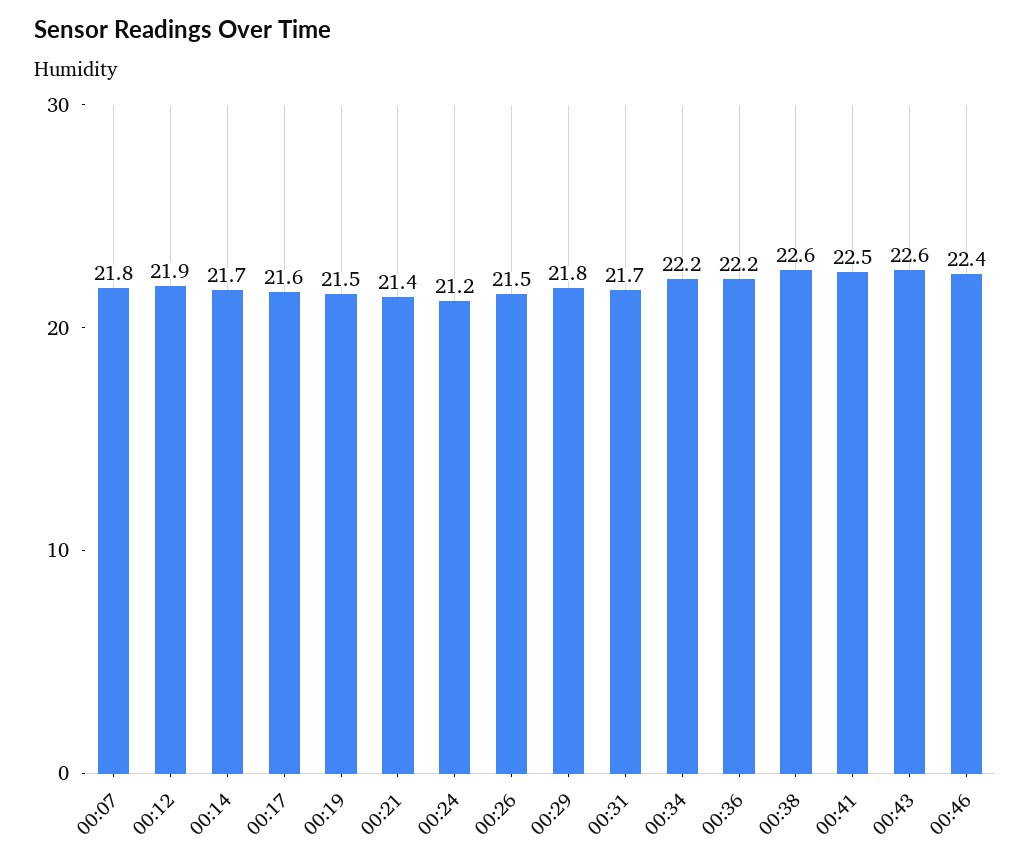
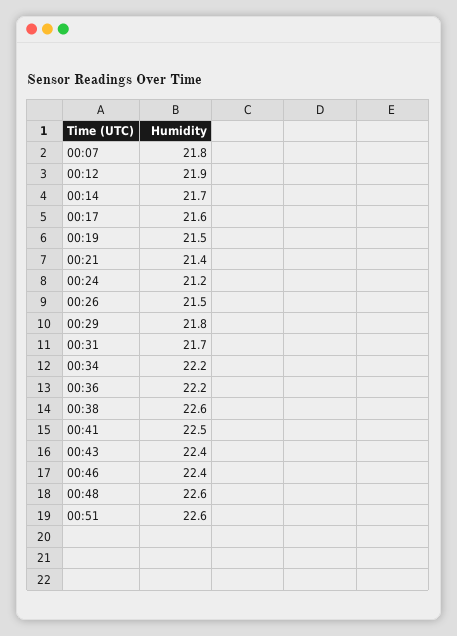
00:43: 22.6 -> 22.4
00:48: none -> 22.6
00:51: none -> 22.6

